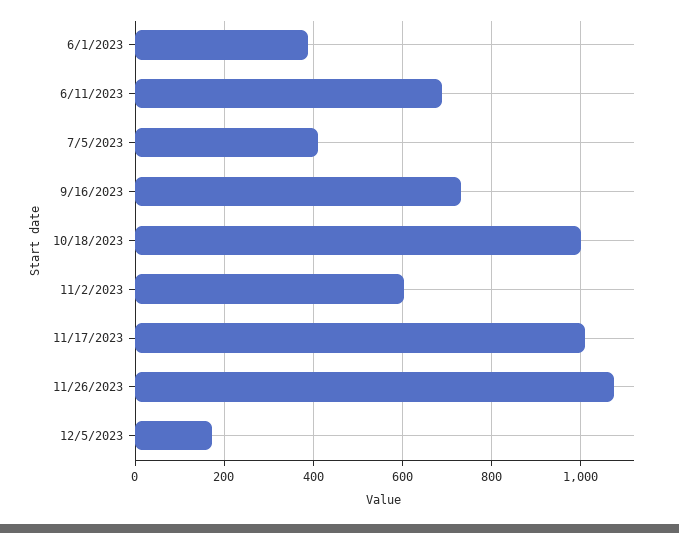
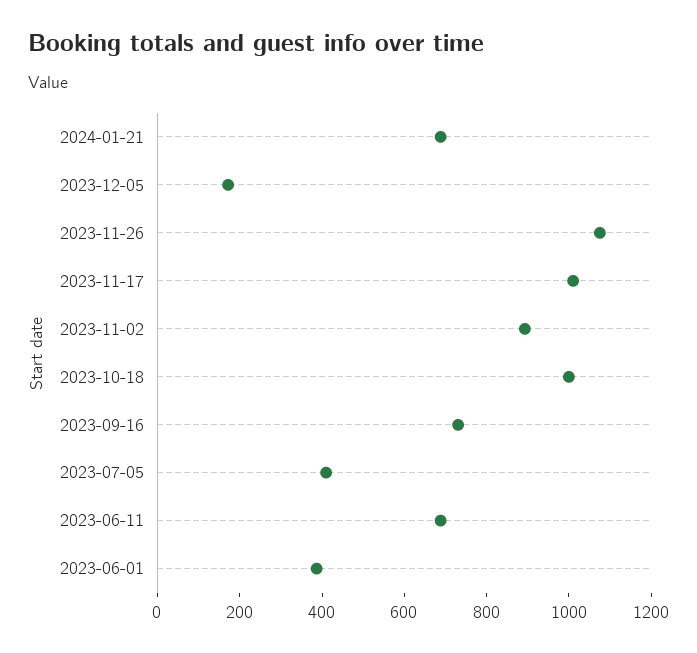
11/2/2023: 600 -> 900
2024-01-21: none -> 700

